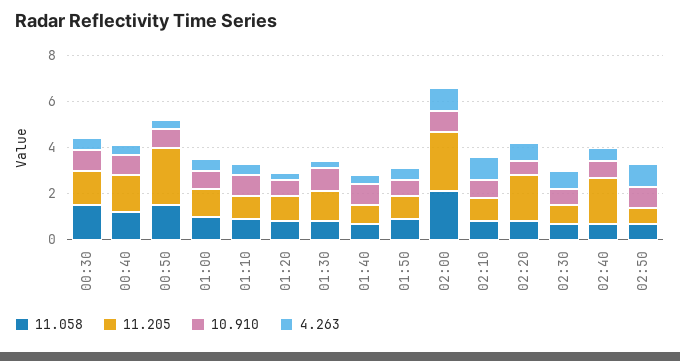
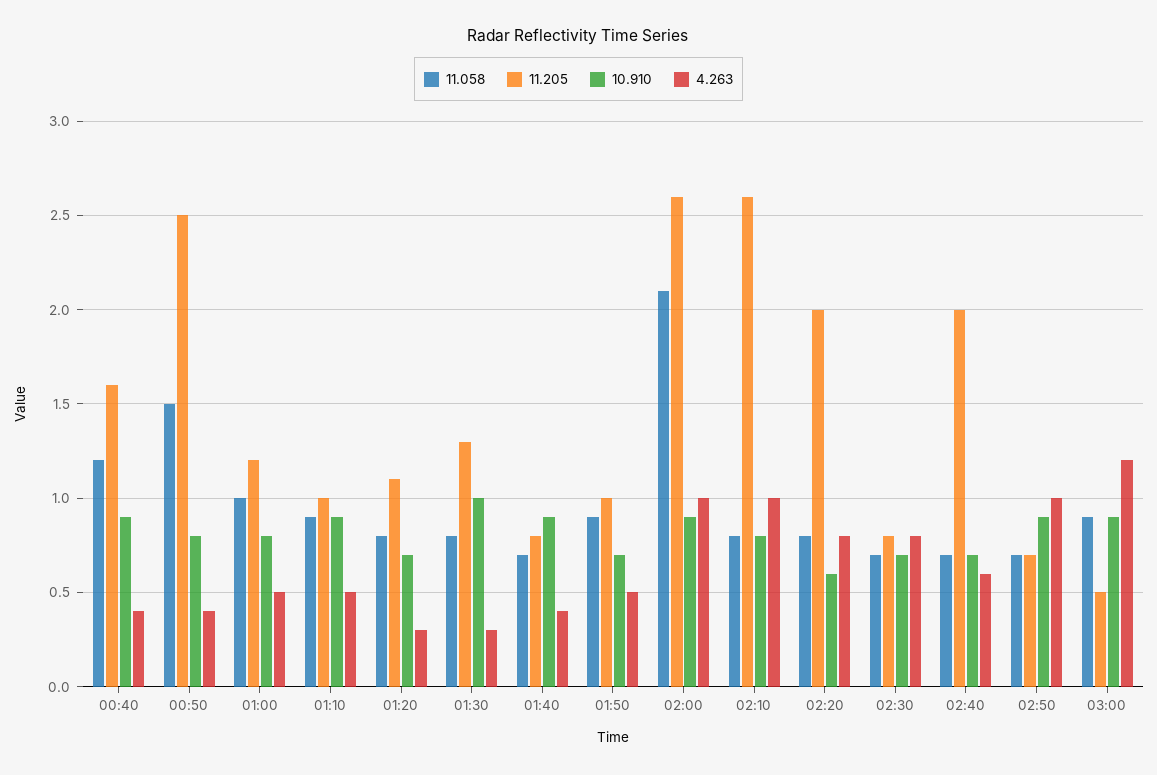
11.058, 00:30: 1.5 -> none
11.205, 00:30: 1.5 -> none
10.910, 00:30: 1 -> none
4.263, 00:30: 0.5 -> none
11.205, 02:10: 1 -> 2.6
11.058, 03:00: none -> 0.9
11.205, 03:00: none -> 0.5
10.910, 03:00: none -> 0.9
4.263, 03:00: none -> 1.2

